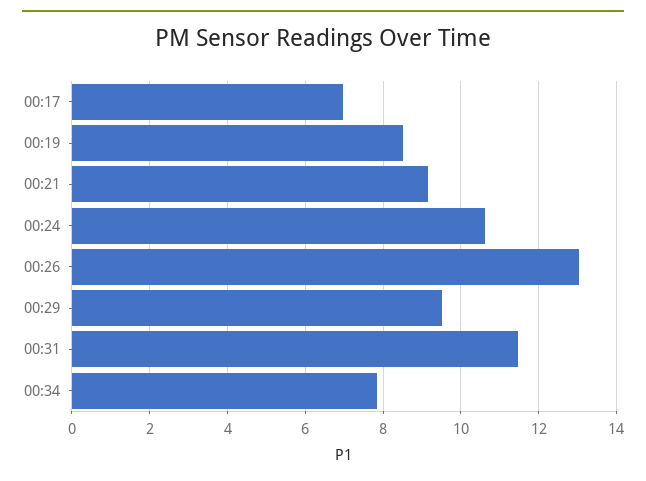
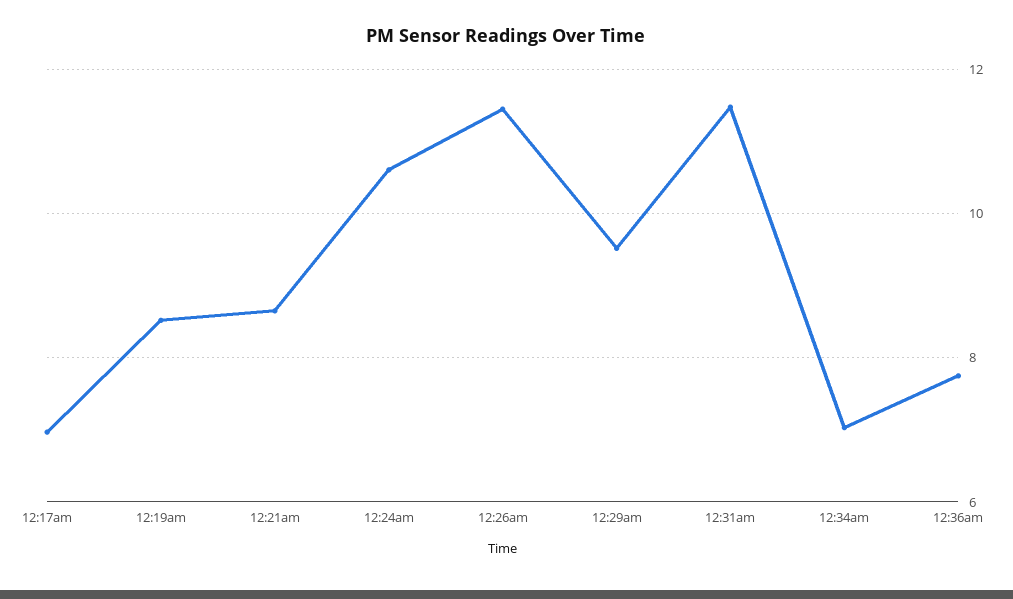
00:21: 9.2 -> 8.6
00:26: 13 -> 11.4
00:34: 7.8 -> 7
12:36am: none -> 7.8

